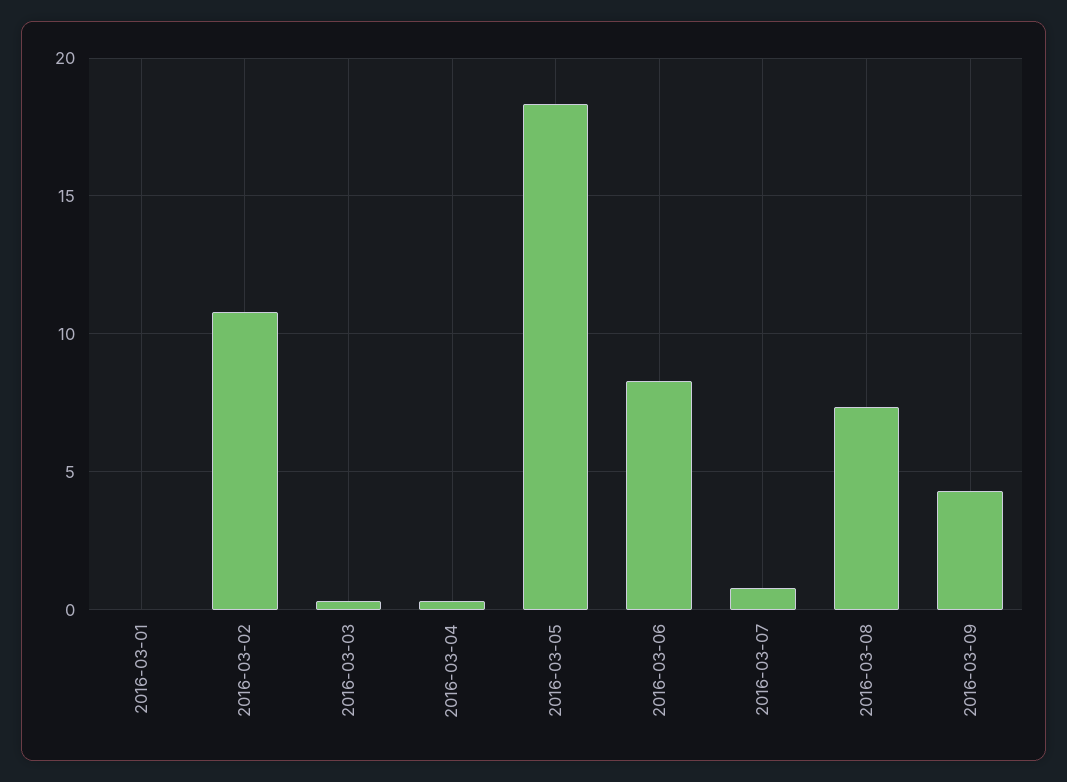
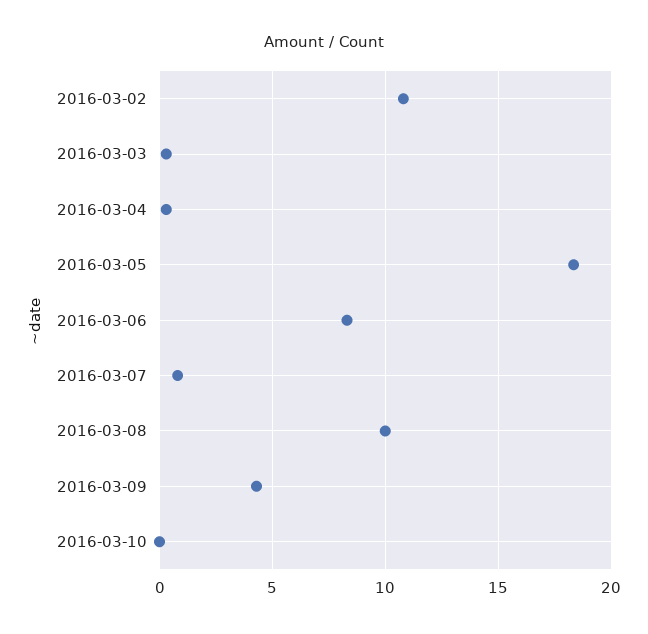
2016-03-01: 0 -> none
2016-03-08: 7.5 -> 10
2016-03-10: none -> 0

